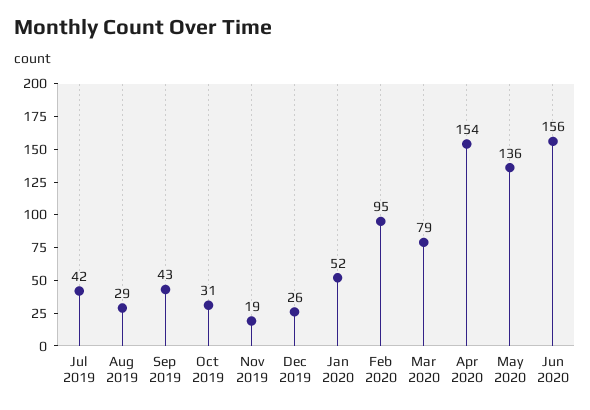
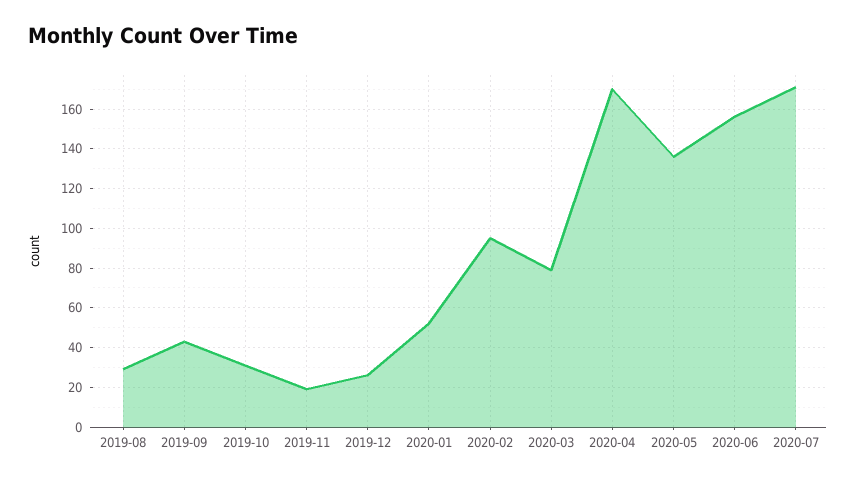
Jul 2019: 42 -> none
Apr 2020: 154 -> 170
2020-07: none -> 170

